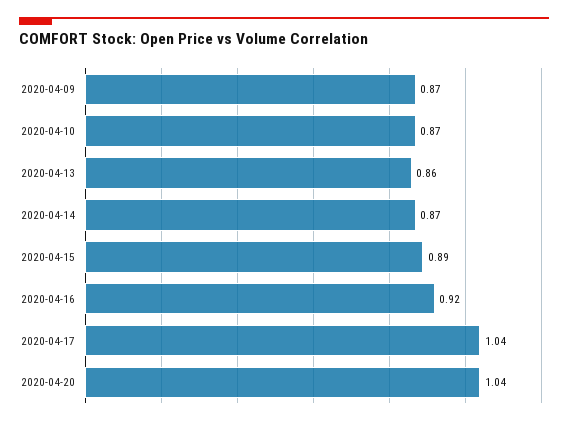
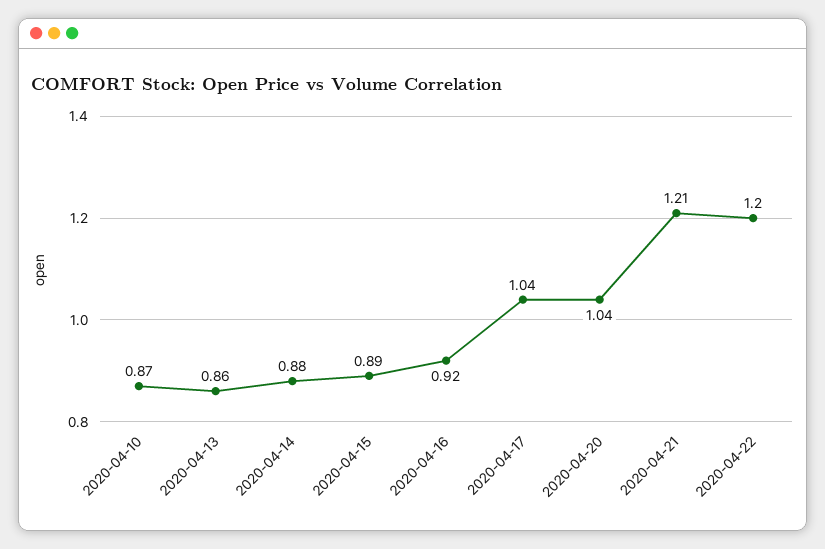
2020-04-09: 0.87 -> none
2020-04-14: 0.87 -> 0.88
2020-04-21: none -> 1.21
2020-04-22: none -> 1.2

